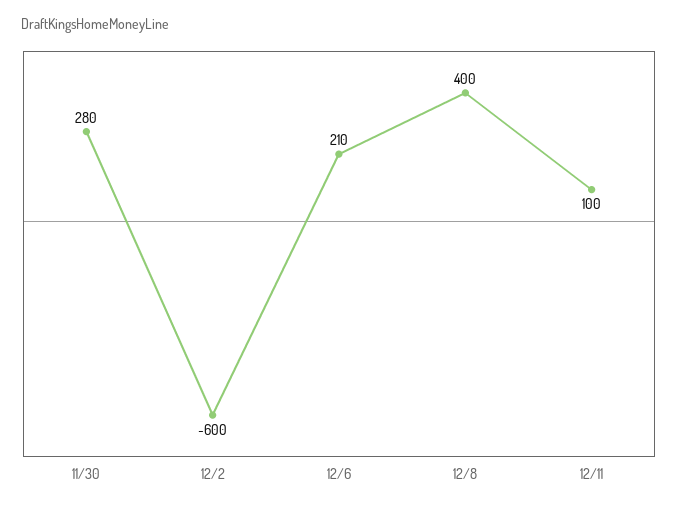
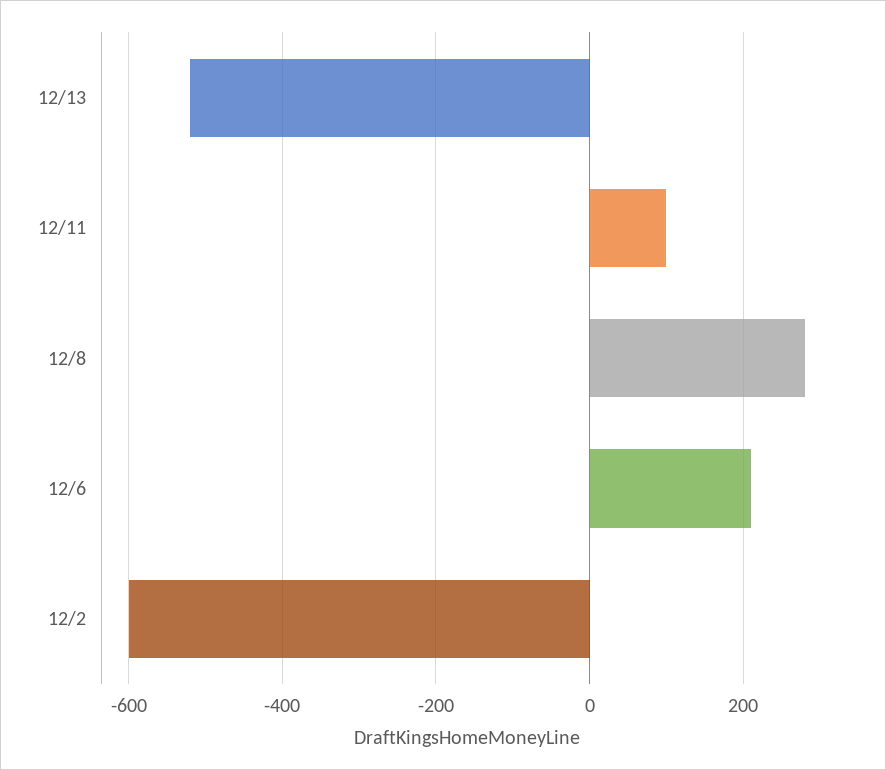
11/30: 280 -> none
12/8: 400 -> 280
12/13: none -> -520

